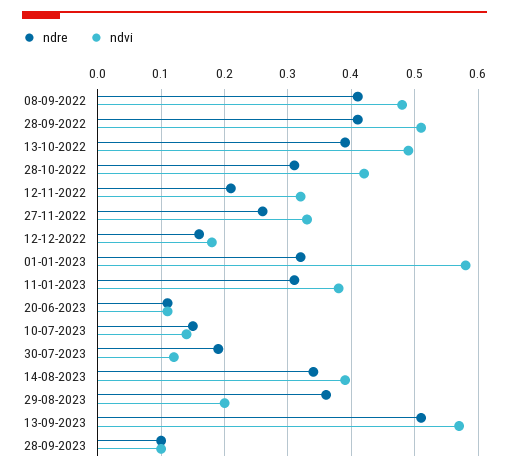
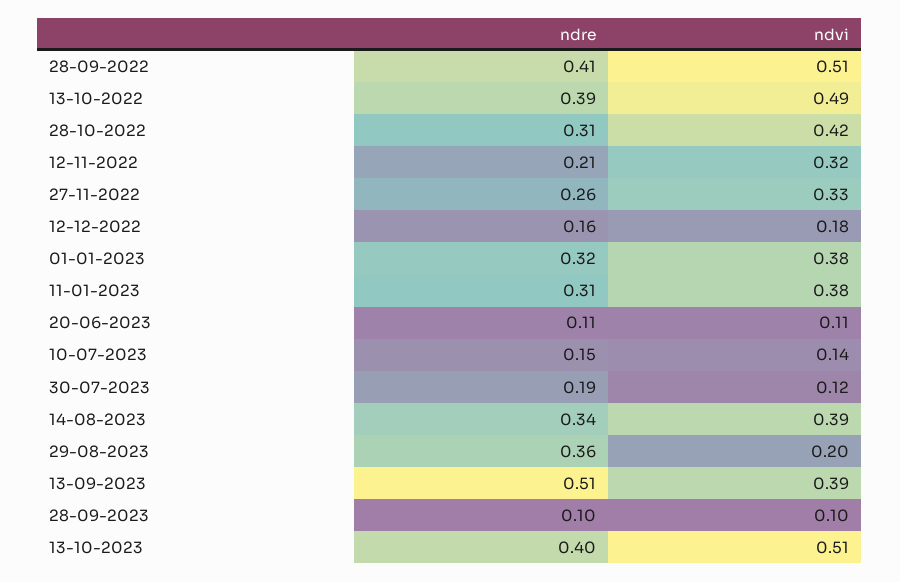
ndre, 08-09-2022: 0.41 -> none
ndvi, 08-09-2022: 0.48 -> none
ndvi, 01-01-2023: 0.58 -> 0.38
ndvi, 13-09-2023: 0.57 -> 0.39
ndre, 13-10-2023: none -> 0.4
ndvi, 13-10-2023: none -> 0.51

